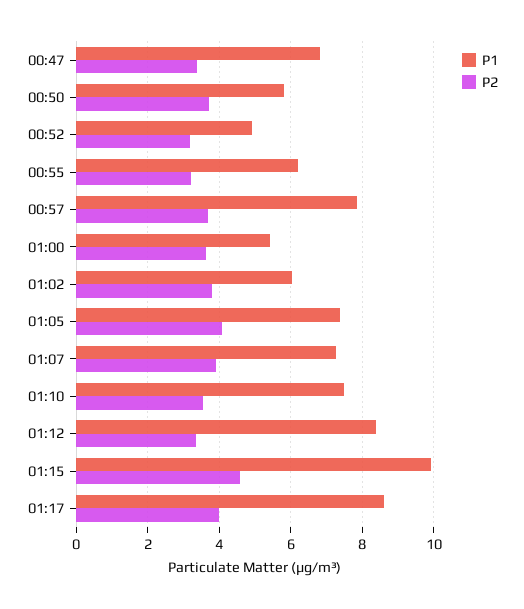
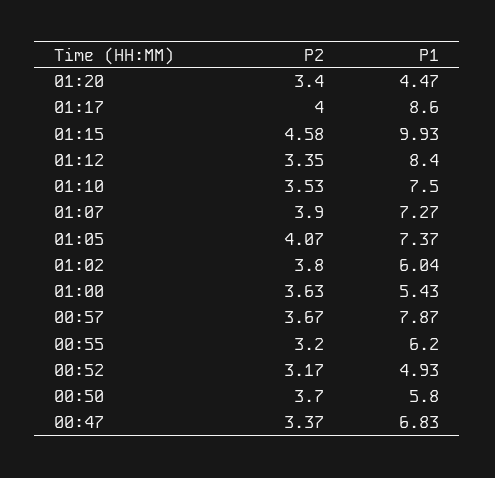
P2, 01:20: none -> 3.4
P1, 01:20: none -> 4.47

